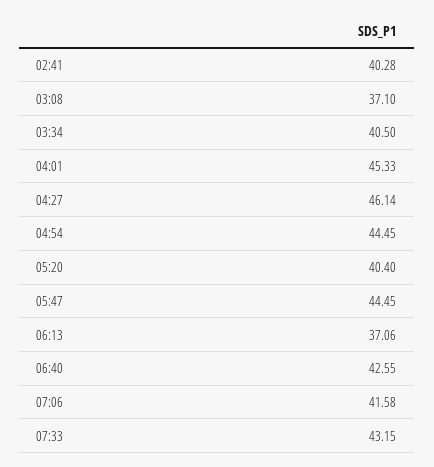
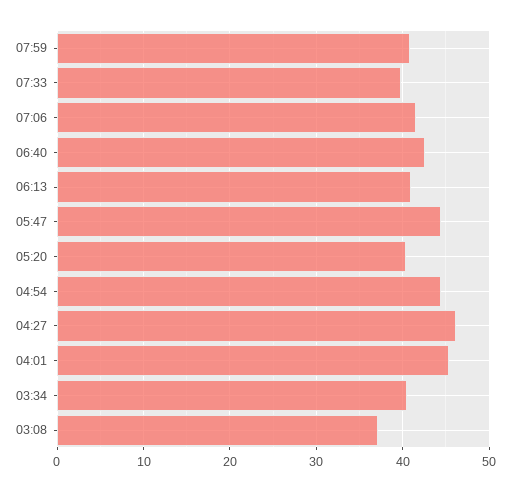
02:41: 40.28 -> none
06:13: 37.06 -> 41
07:33: 43.15 -> 40
07:59: none -> 41

